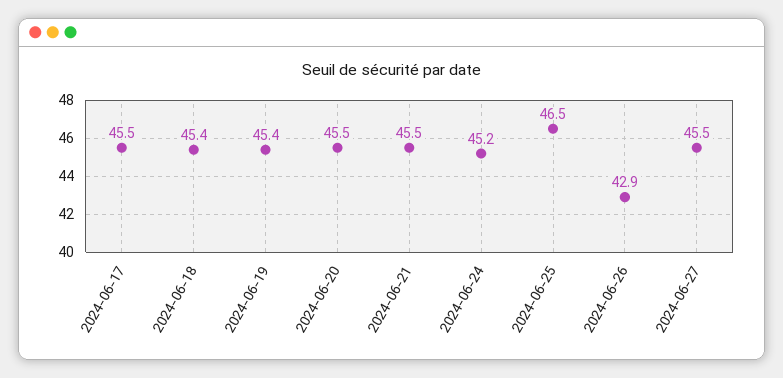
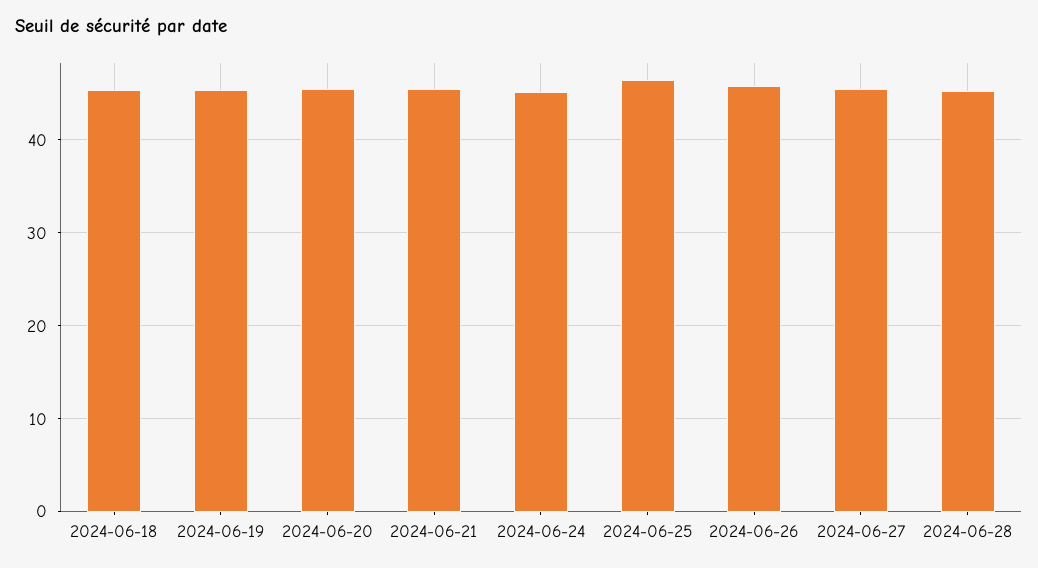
2024-06-17: 45.5 -> none
2024-06-26: 42.9 -> 46
2024-06-28: none -> 45

